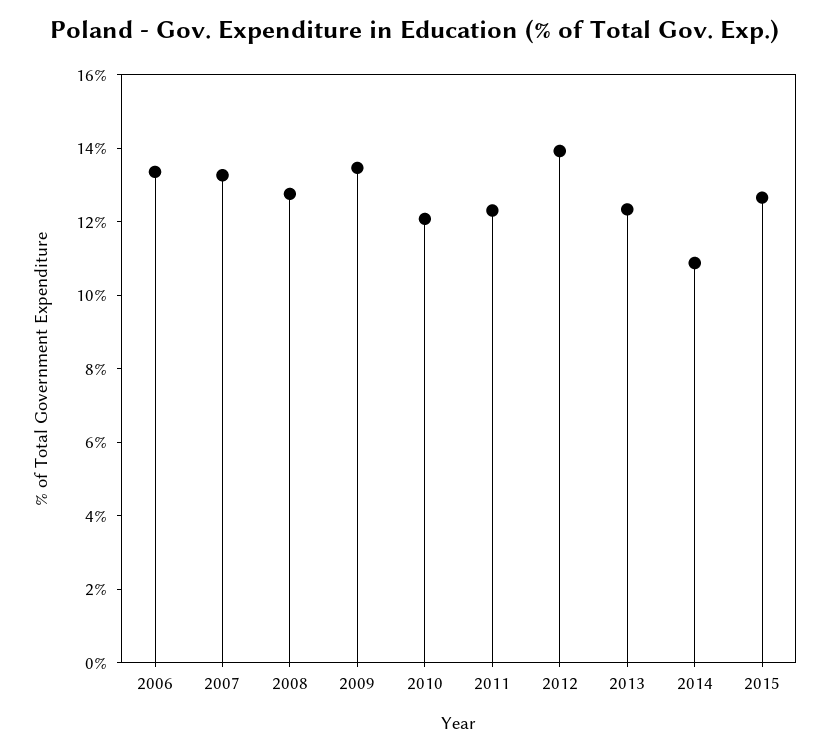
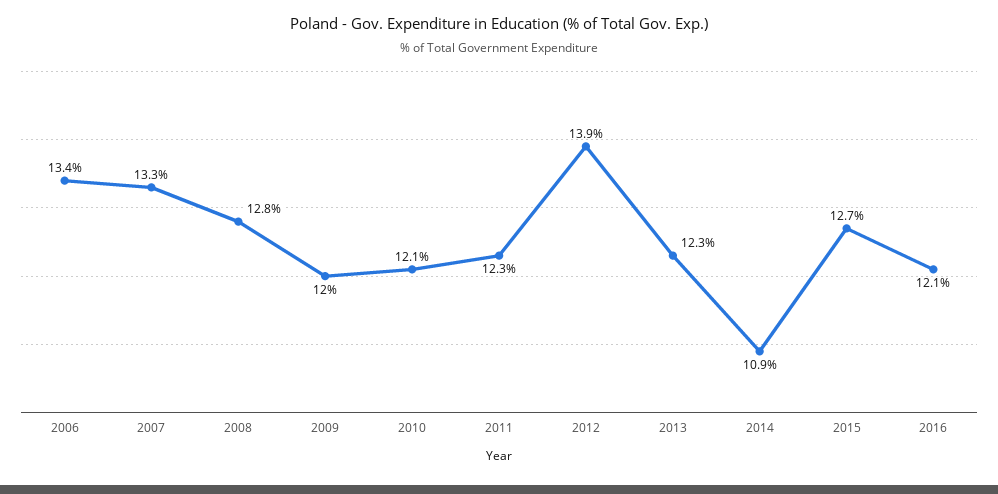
2009: 13.5 -> 12
2016: none -> 12.1

